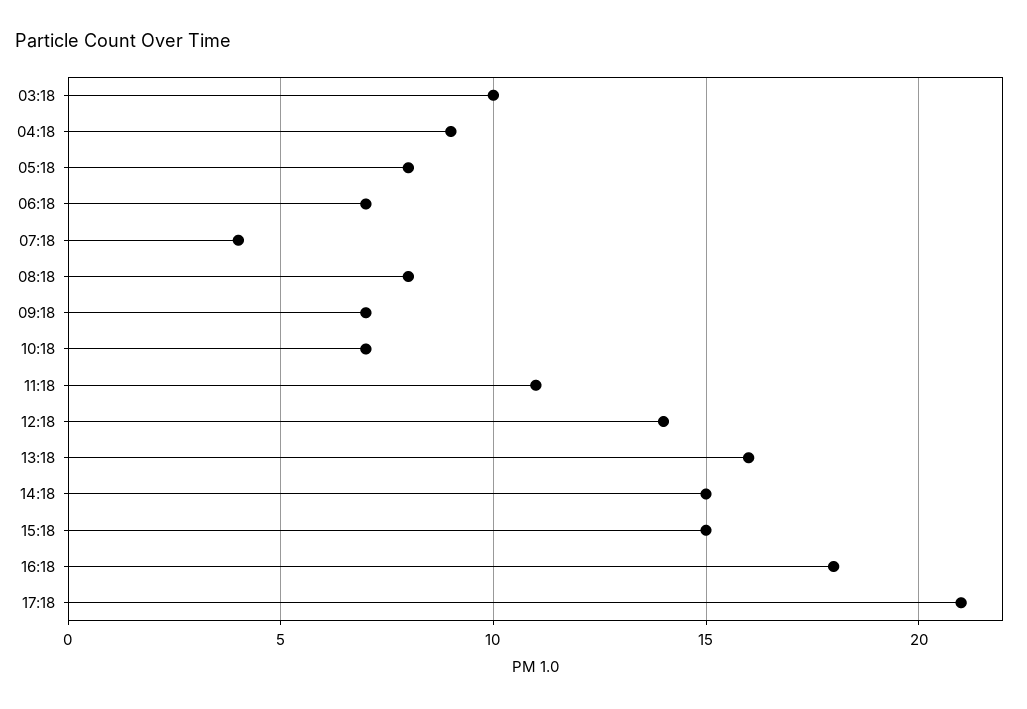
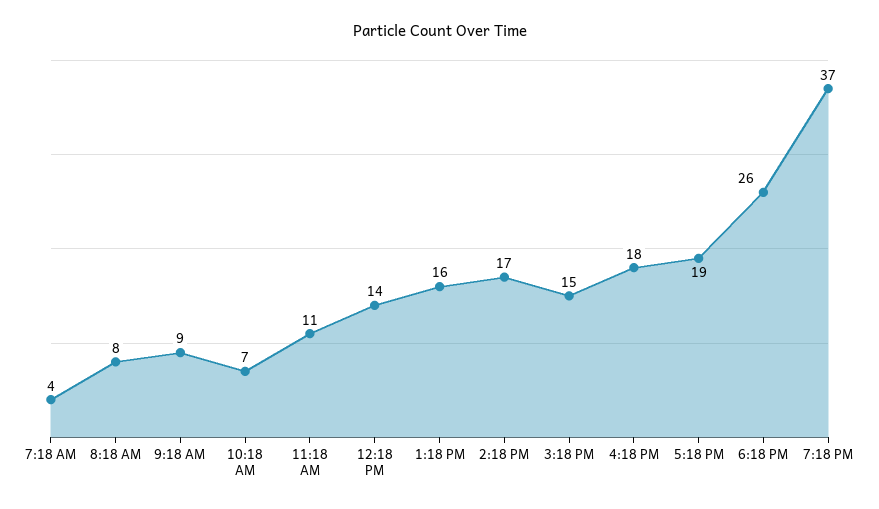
03:18: 10 -> none
04:18: 9 -> none
05:18: 8 -> none
06:18: 7 -> none
09:18: 7 -> 9
14:18: 15 -> 17
17:18: 21 -> 19
6:18 PM: none -> 26
7:18 PM: none -> 37

